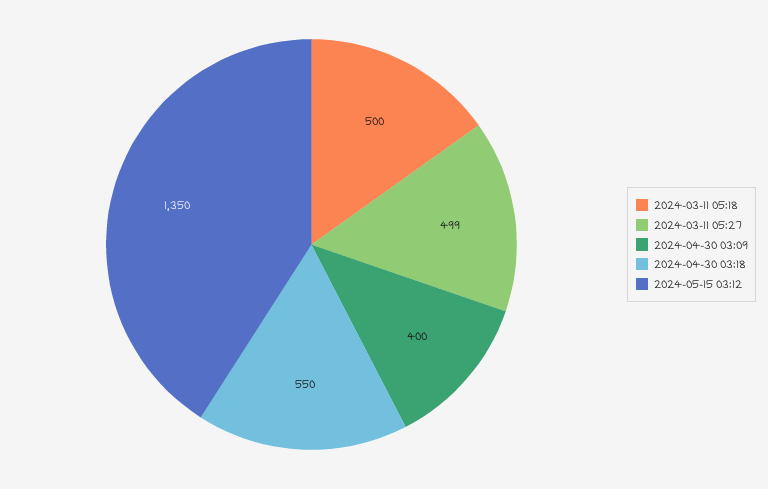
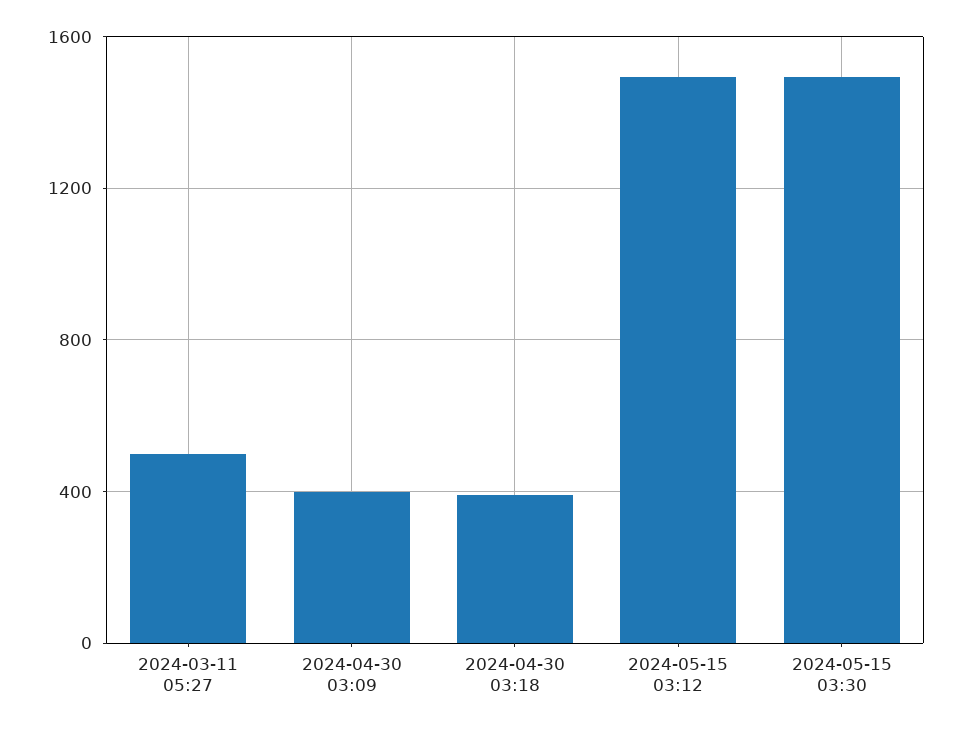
2024-03-11 05:18: 500 -> none
2024-04-30 03:18: 550 -> 400
2024-05-15 03:12: 1350 -> 1500
2024-05-15 03:30: none -> 1500

